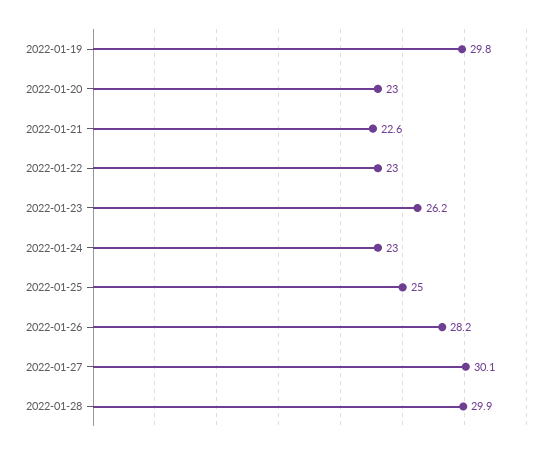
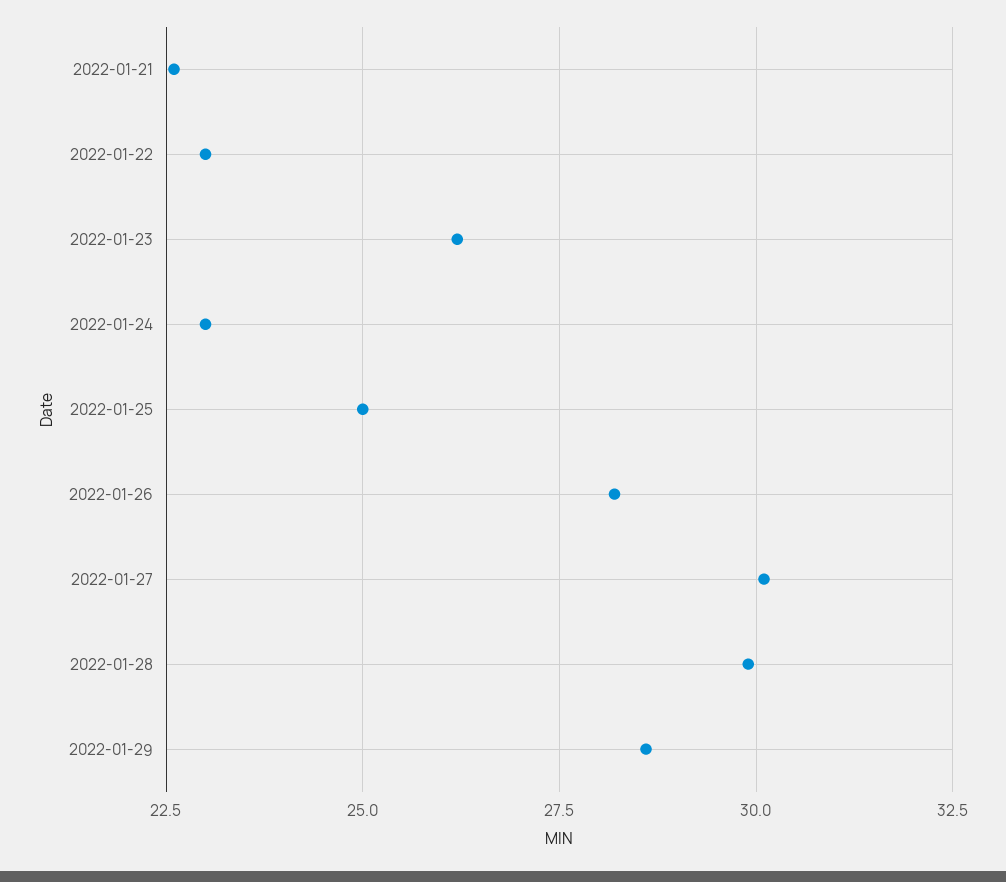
2022-01-19: 29.8 -> none
2022-01-20: 23 -> none
2022-01-29: none -> 28.5

